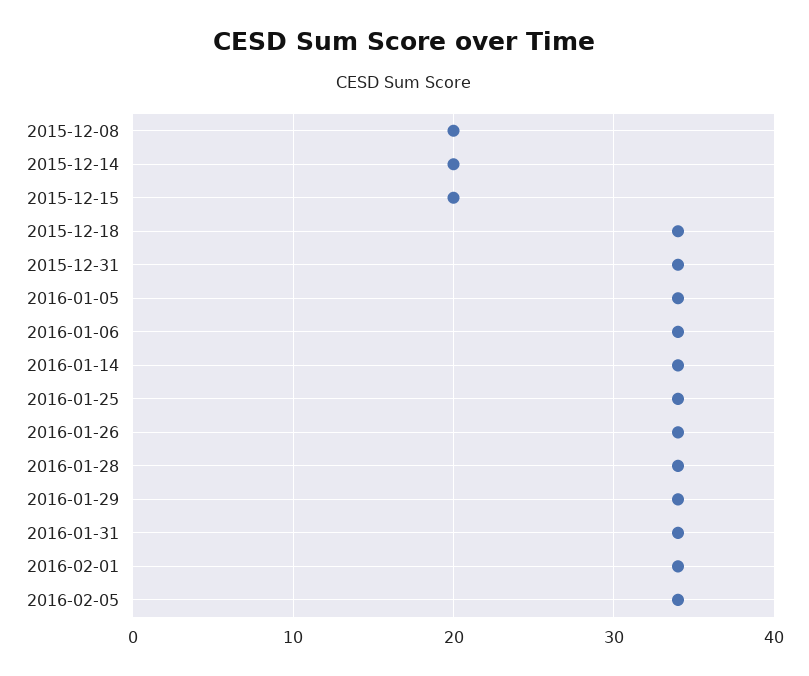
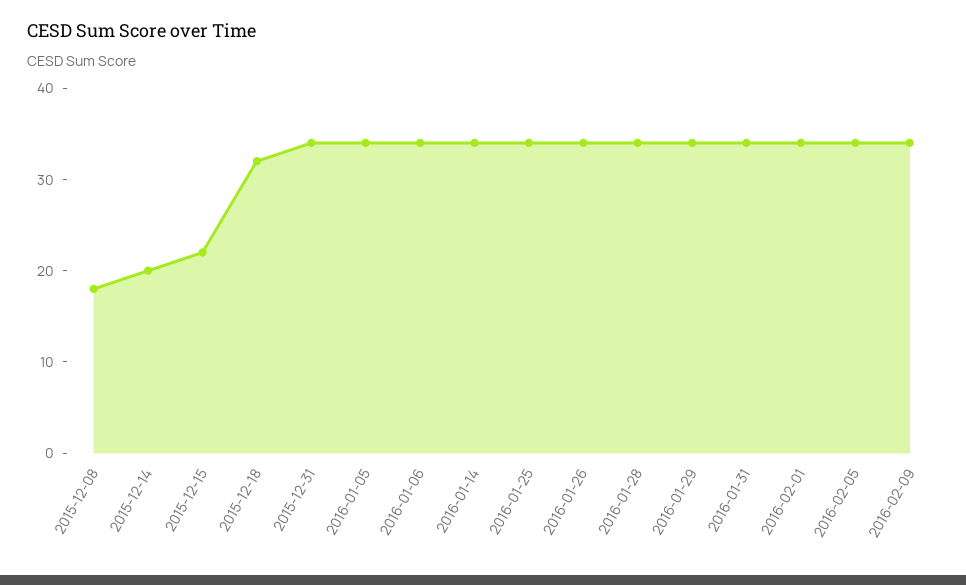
2015-12-08: 20 -> 18
2015-12-15: 20 -> 22
2015-12-18: 34 -> 32
2016-02-09: none -> 34

